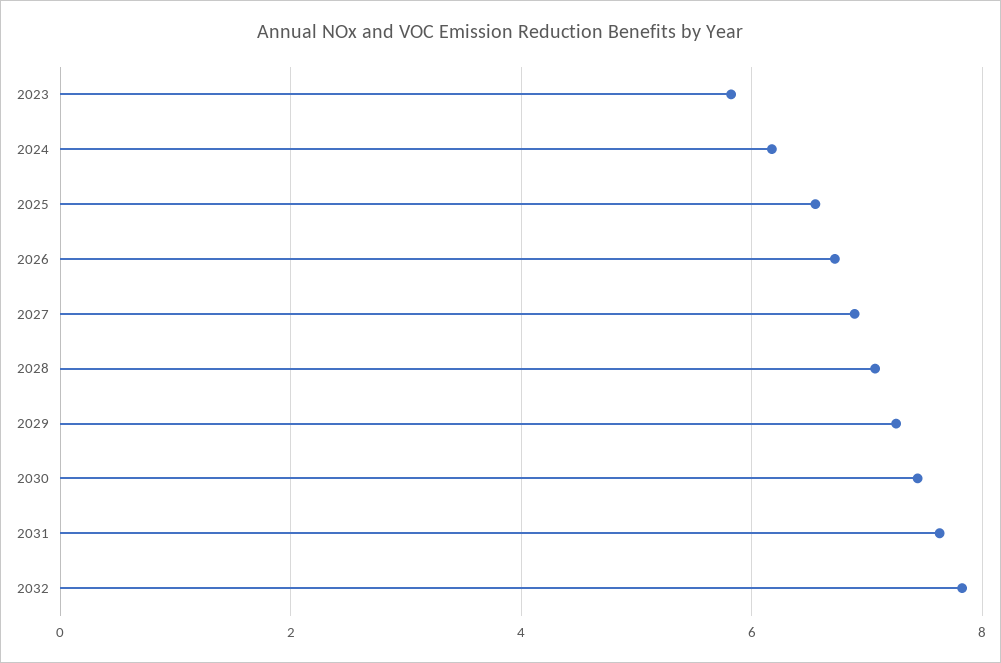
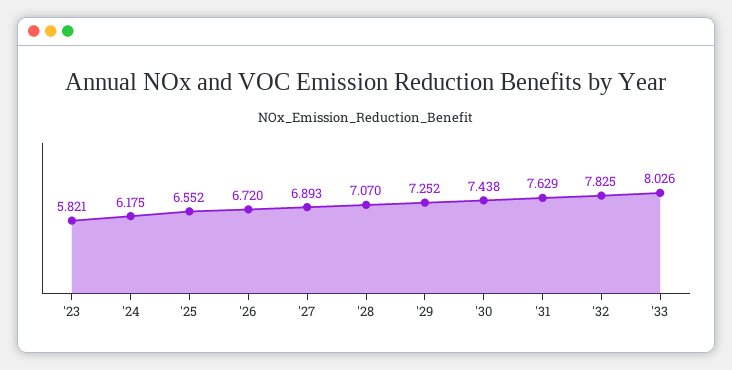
'33: none -> 8.026

